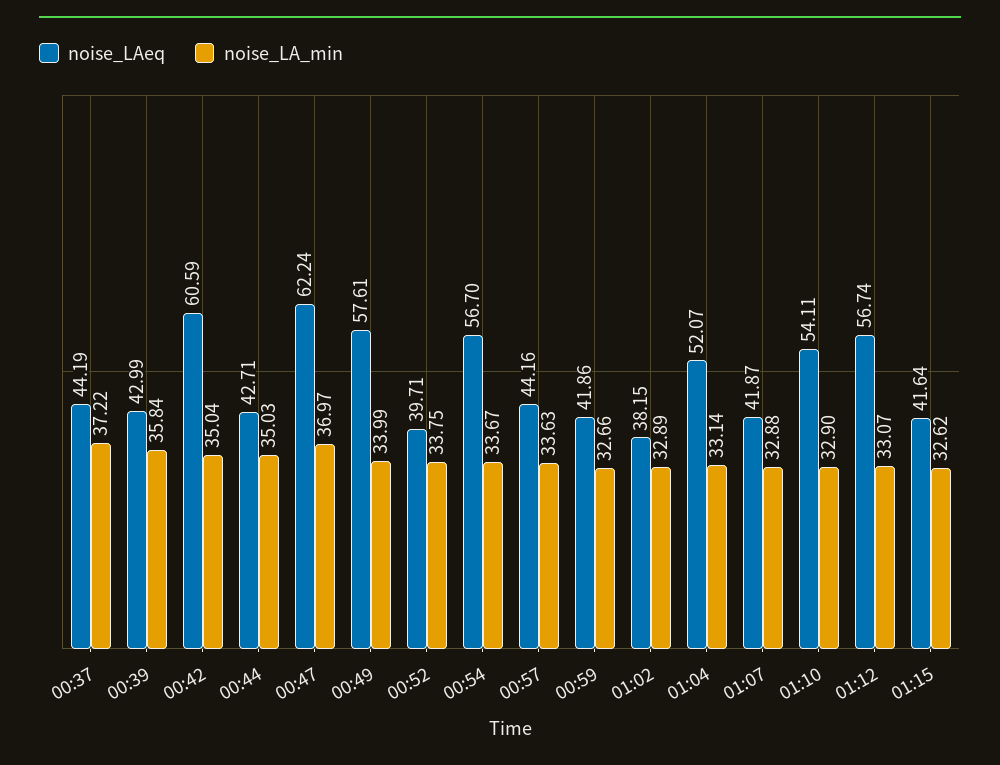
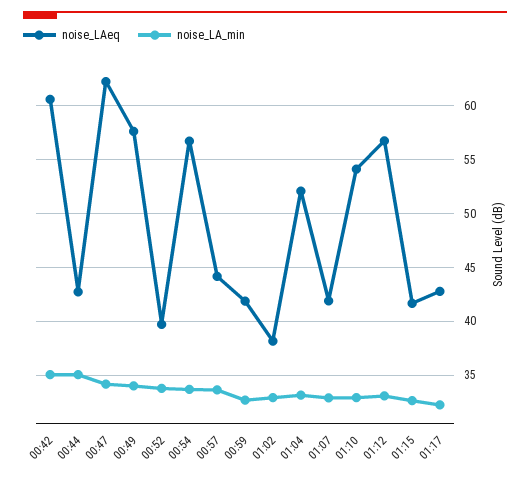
noise_LAeq, 00:37: 44.19 -> none
noise_LA_min, 00:37: 37.22 -> none
noise_LAeq, 00:39: 42.99 -> none
noise_LA_min, 00:39: 35.84 -> none
noise_LA_min, 00:47: 36.97 -> 34
noise_LAeq, 01:17: none -> 43
noise_LA_min, 01:17: none -> 32

